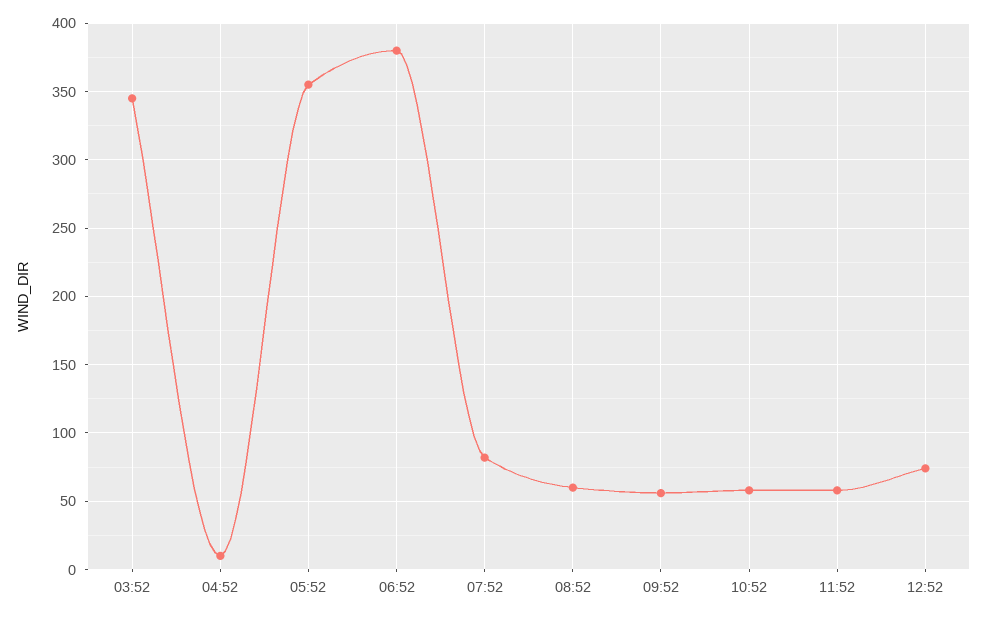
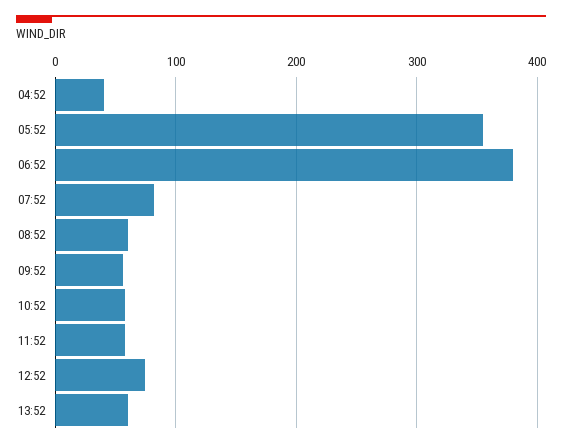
03:52: 345 -> none
04:52: 10 -> 40
13:52: none -> 60

